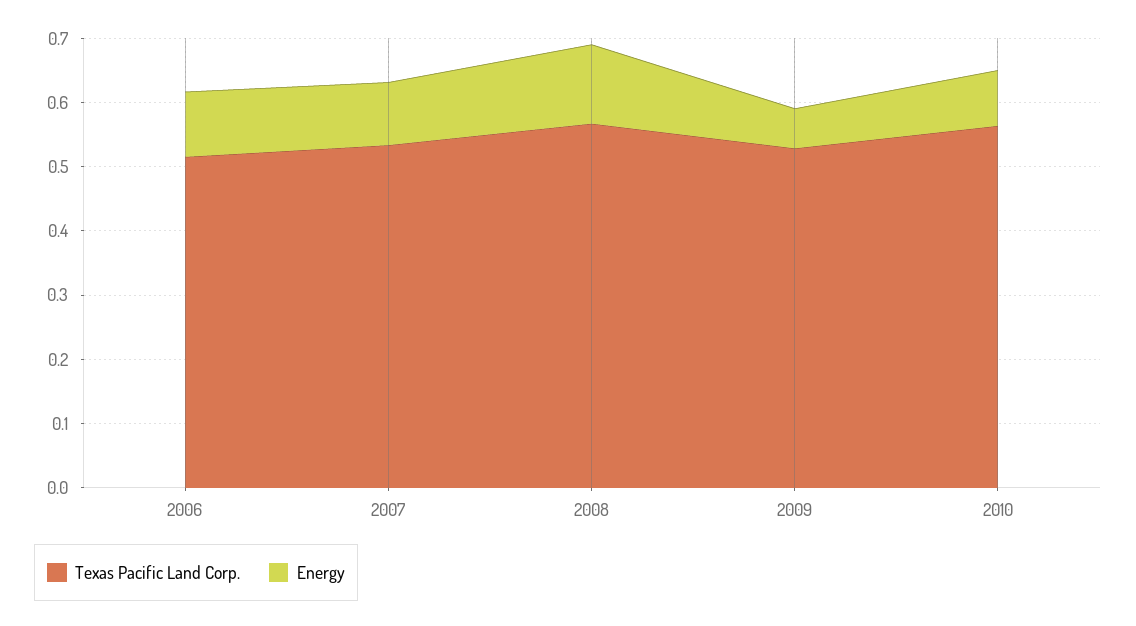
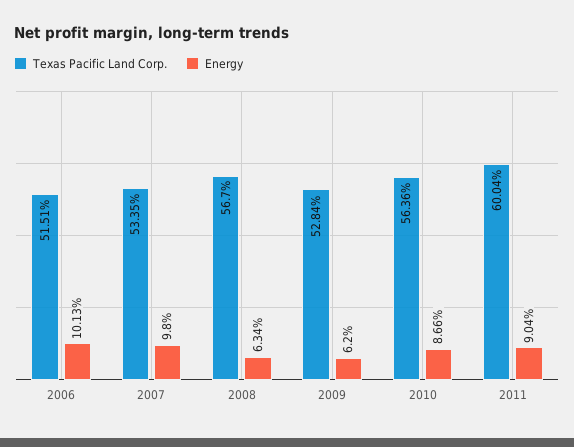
Energy, 2008: 0.12 -> 0.0634
Texas Pacific Land Corp., 2011: none -> 0.6004
Energy, 2011: none -> 0.0904

